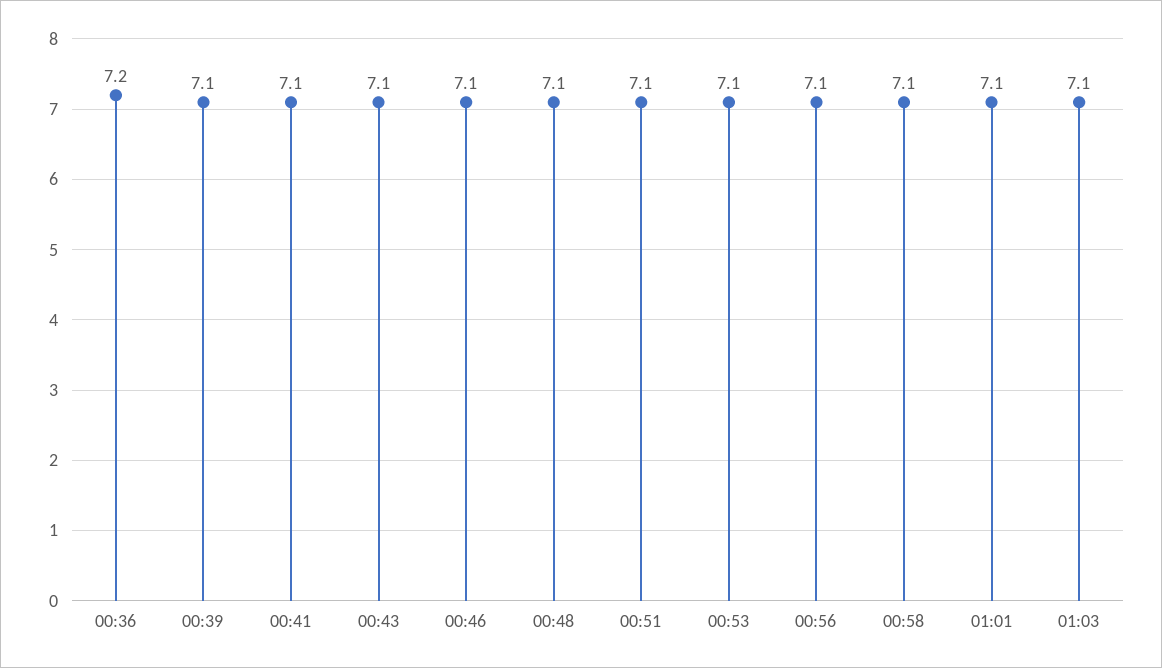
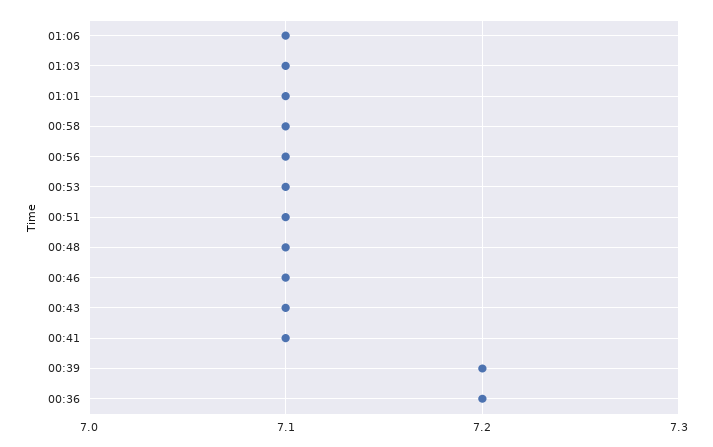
00:39: 7.1 -> 7.2
01:06: none -> 7.1

